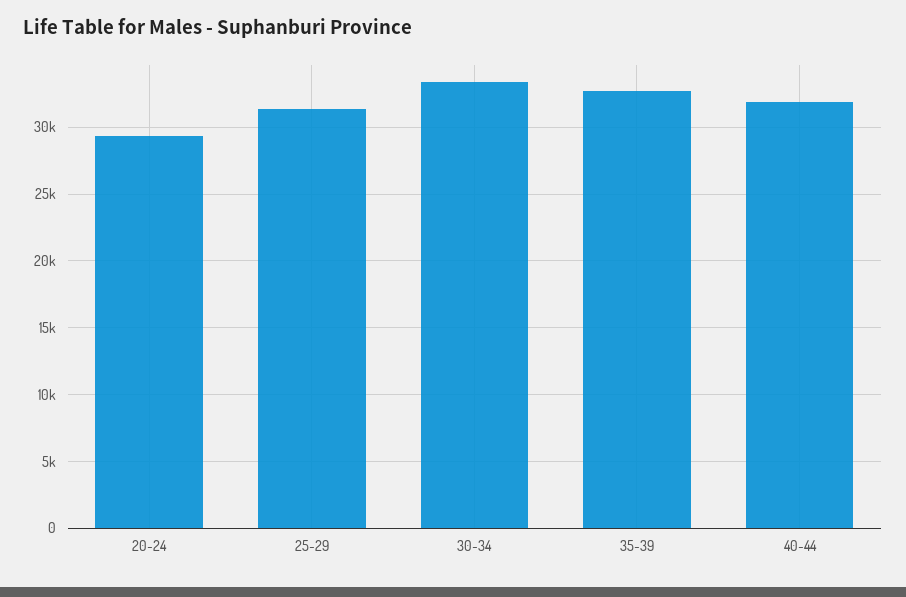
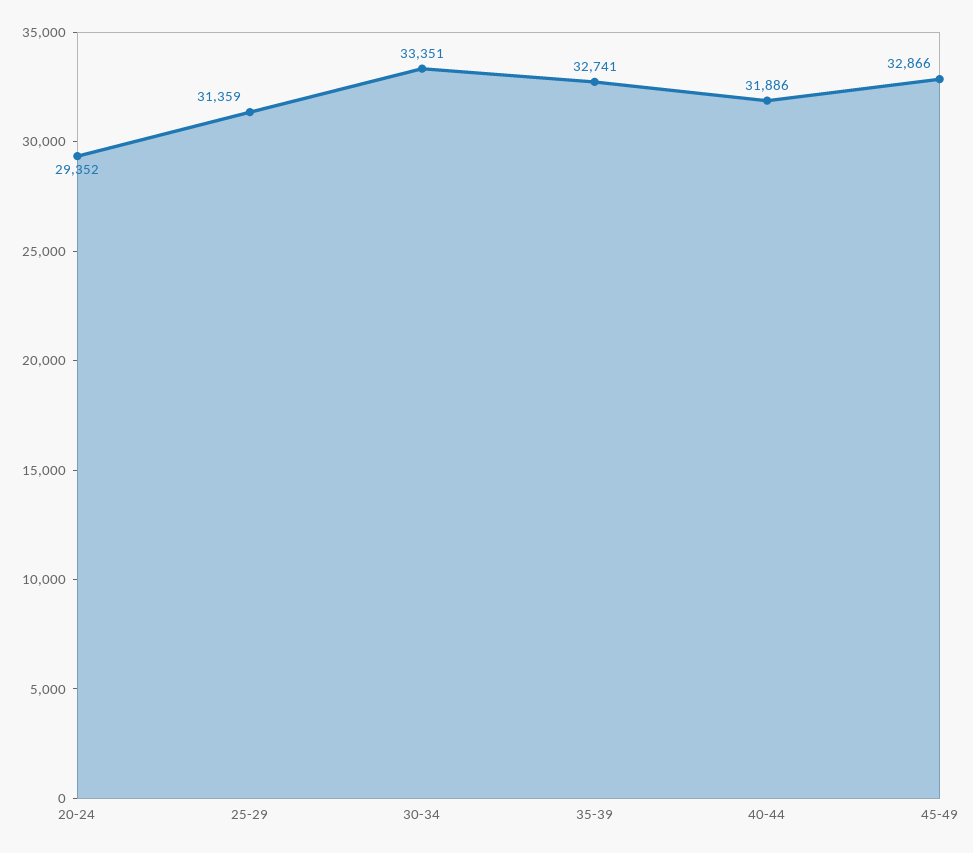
45-49: none -> 32866

